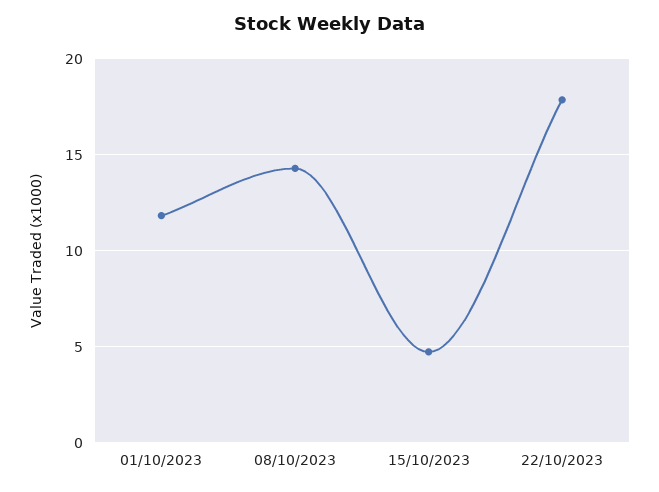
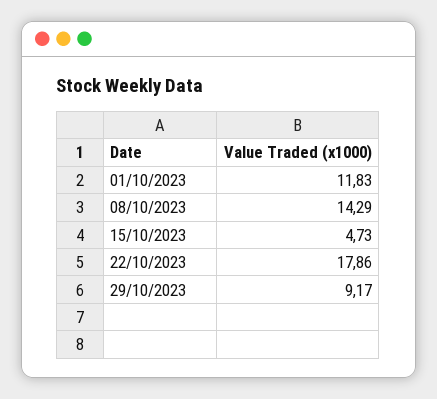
29/10/2023: none -> 9.17

